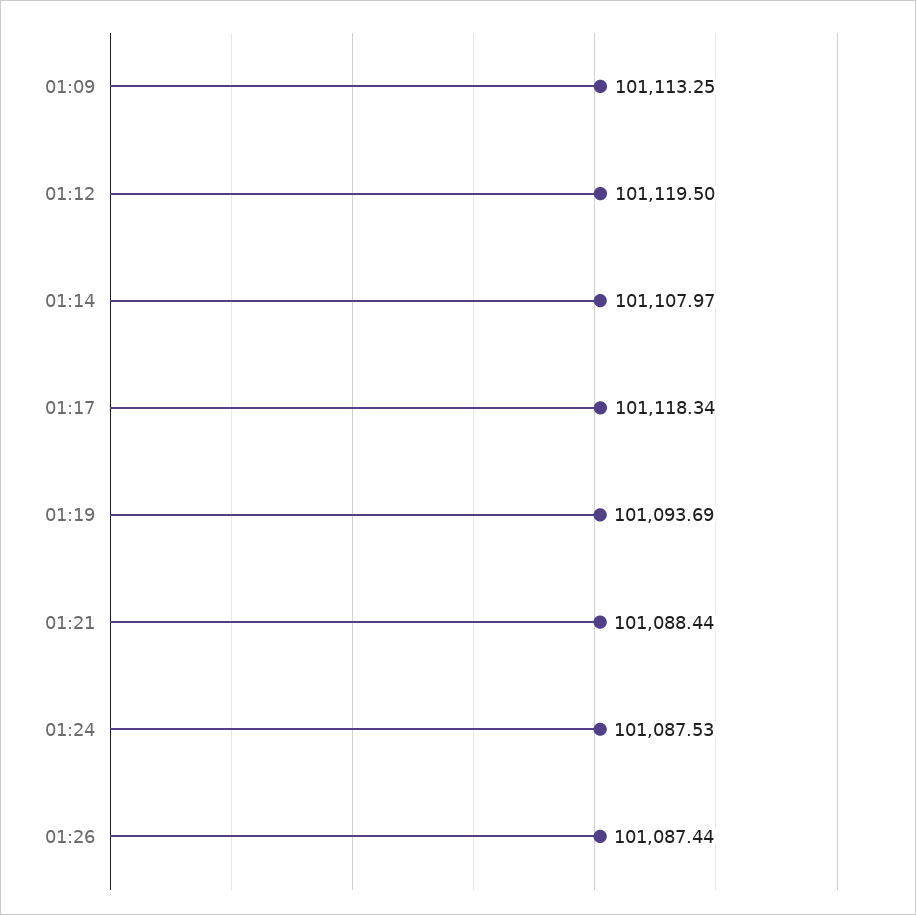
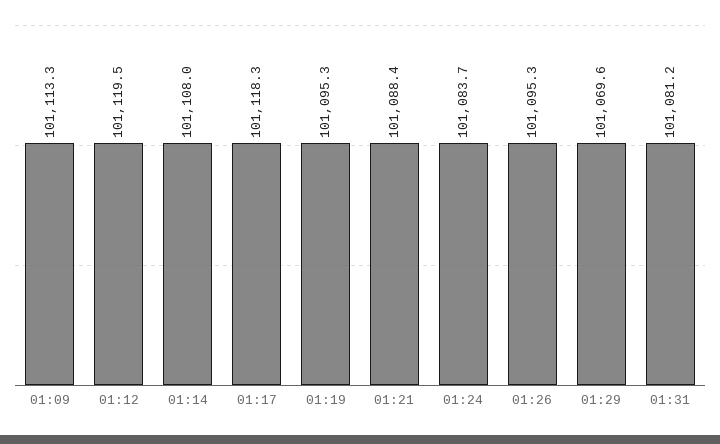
01:19: 101093.69 -> 101095.3
01:24: 101087.53 -> 101083.7
01:26: 101087.44 -> 101095.3
01:29: none -> 101069.6
01:31: none -> 101081.2

